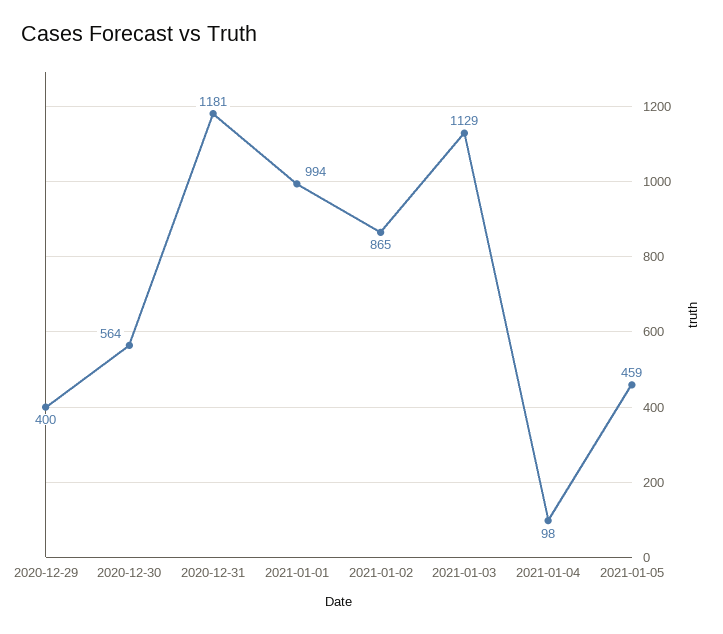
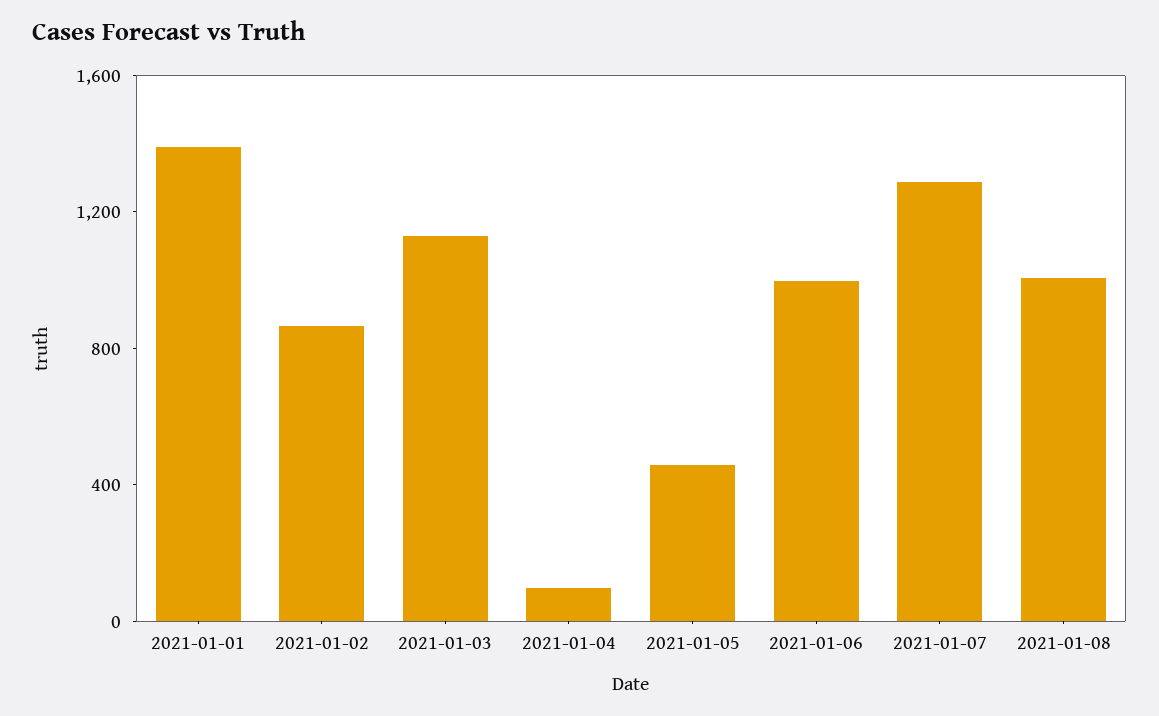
2020-12-29: 400 -> none
2020-12-30: 564 -> none
2020-12-31: 1181 -> none
2021-01-01: 994 -> 1400
2021-01-06: none -> 1000
2021-01-07: none -> 1300
2021-01-08: none -> 1000

